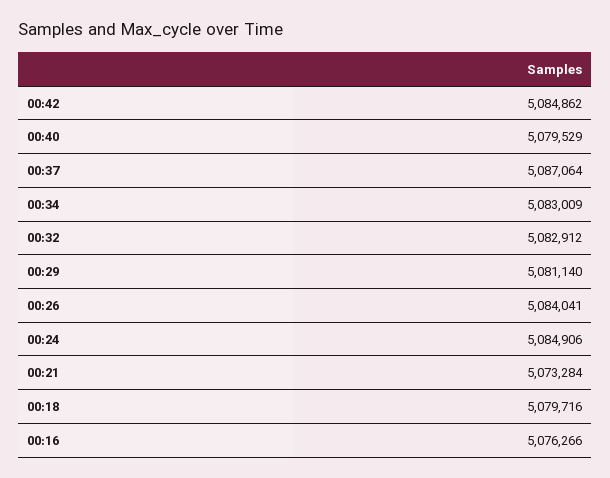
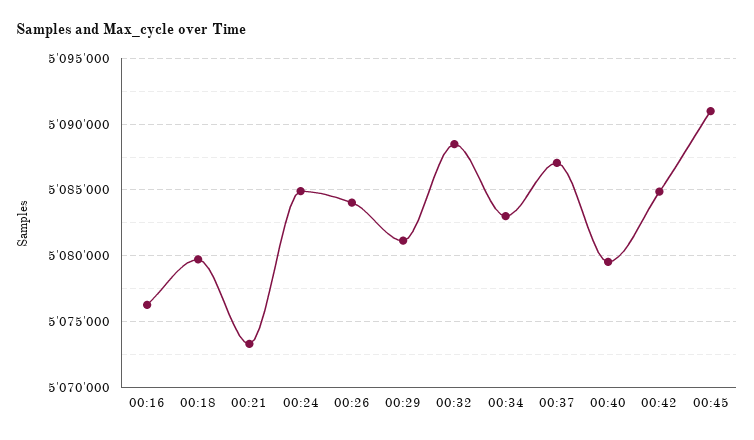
00:32: 5082912 -> 5088500
00:45: none -> 5091000

